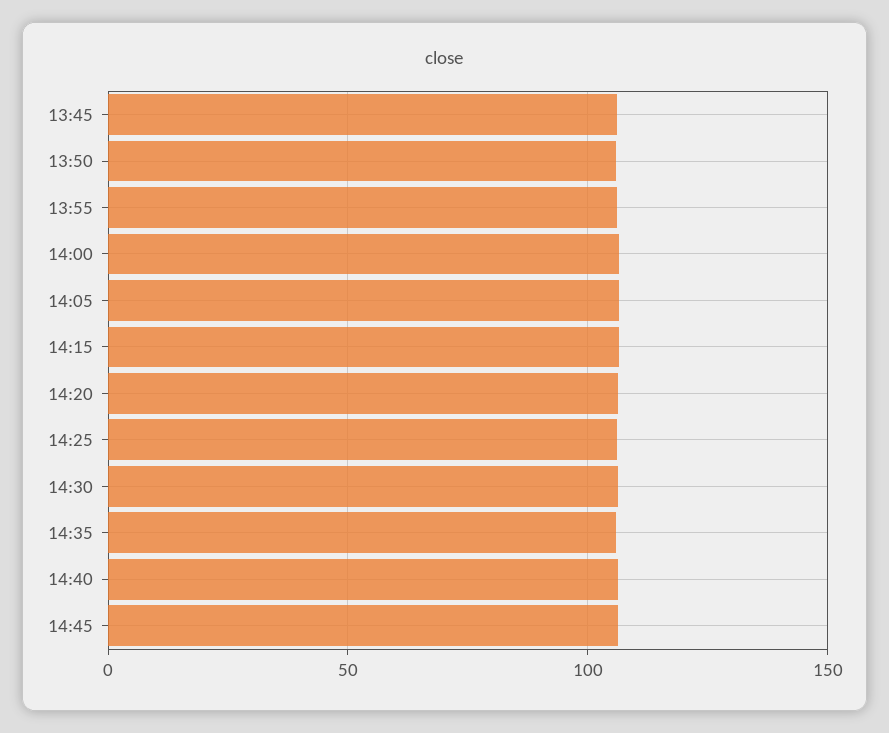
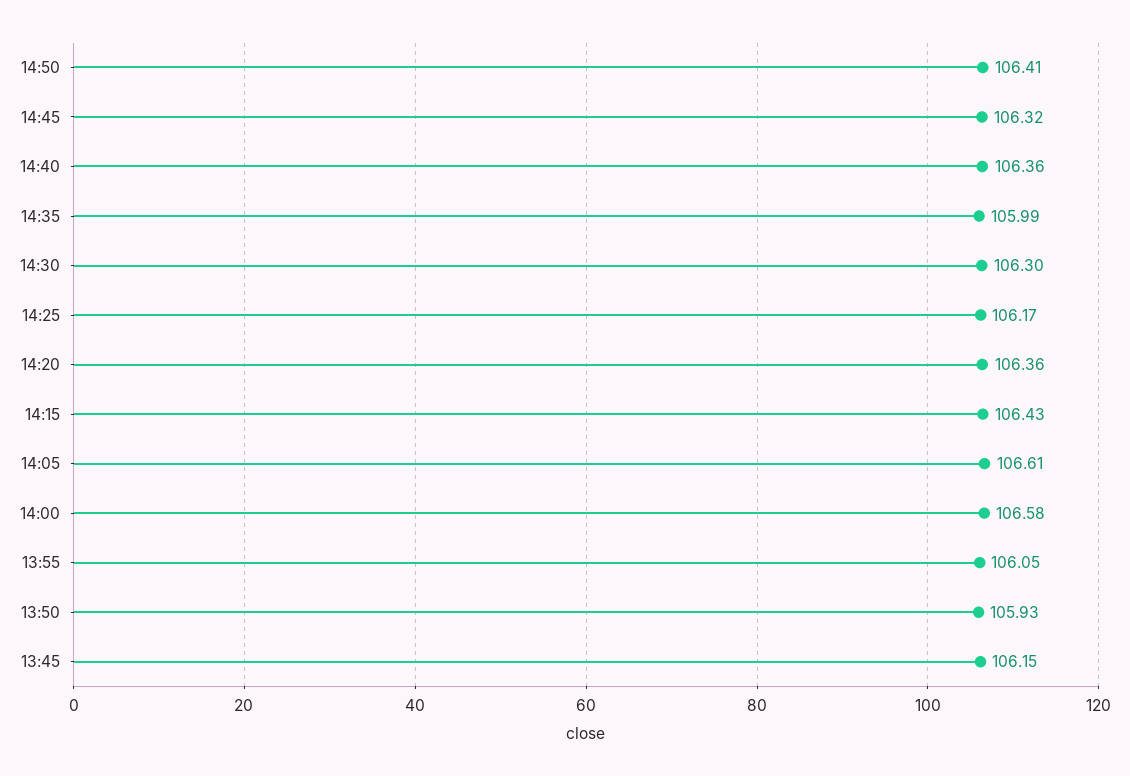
14:50: none -> 106.41

